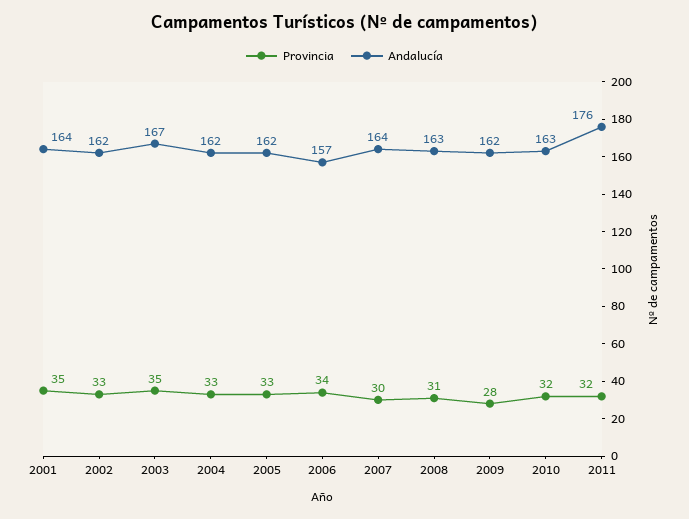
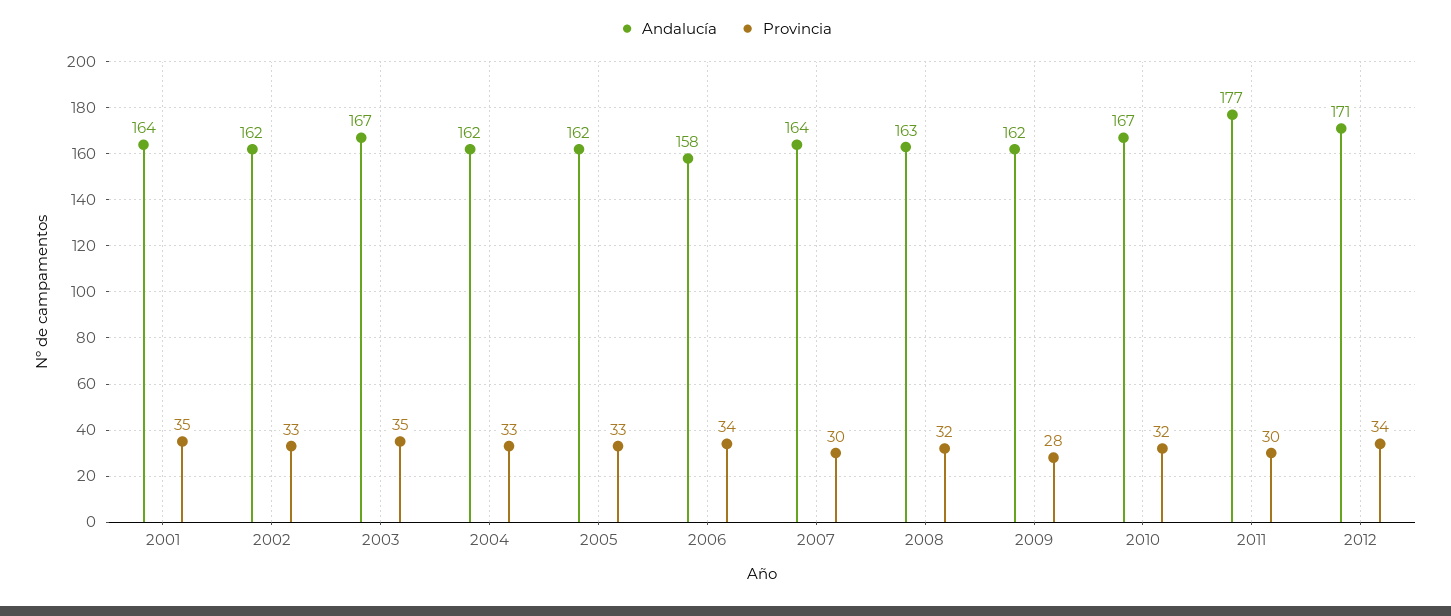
Andalucía, 2006: 157 -> 158
Provincia, 2008: 31 -> 32
Andalucía, 2010: 163 -> 167
Provincia, 2011: 32 -> 30
Andalucía, 2011: 176 -> 177
Andalucía, 2012: none -> 171
Provincia, 2012: none -> 34

